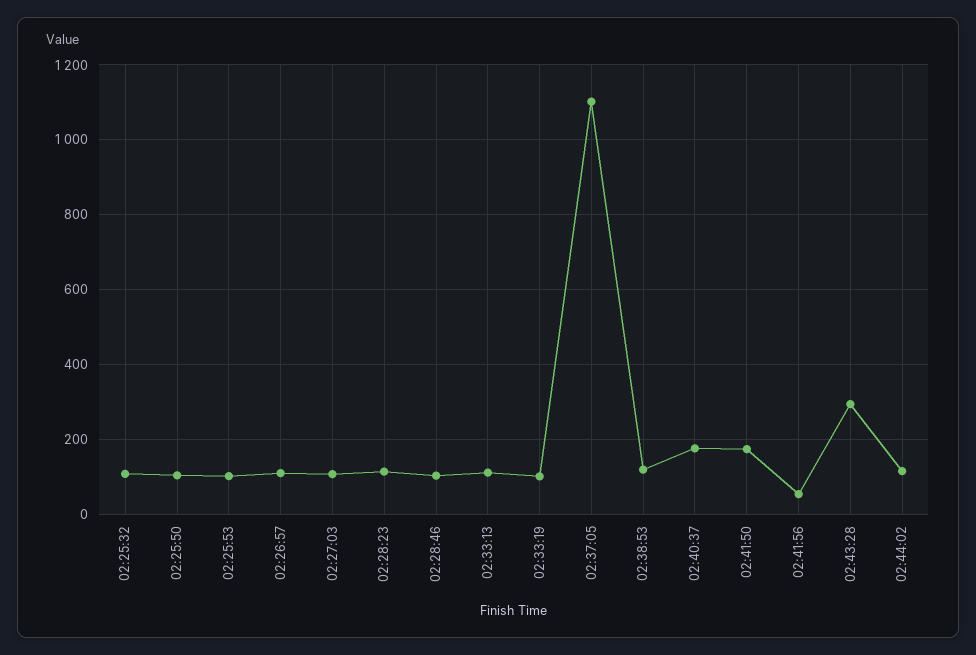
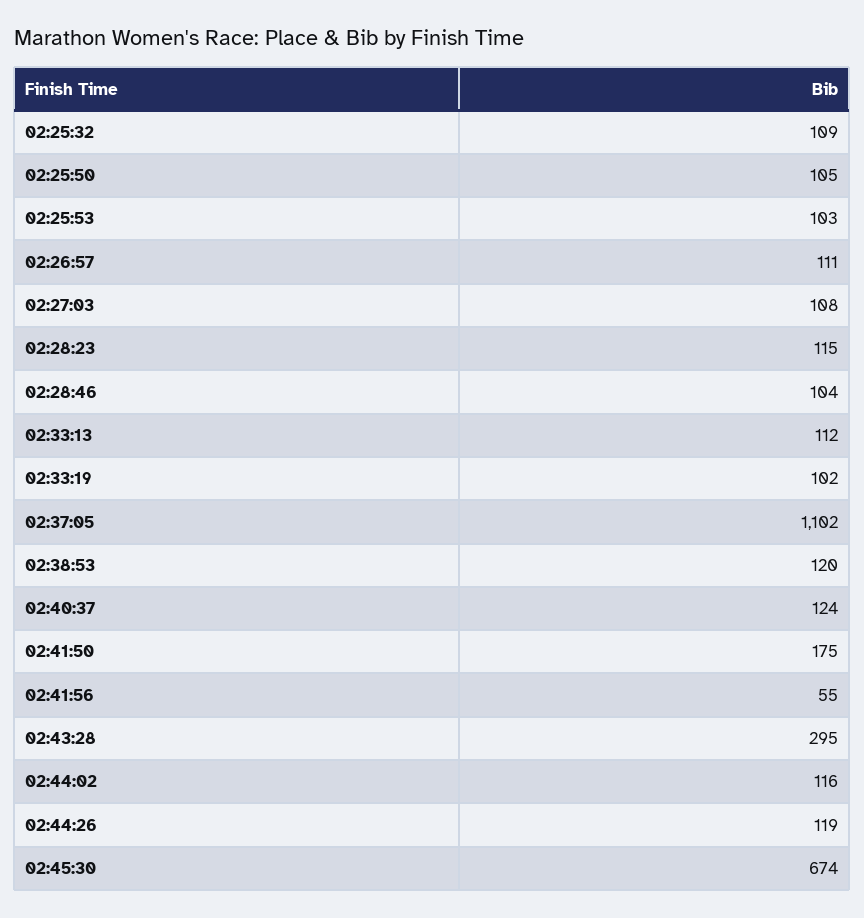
02:40:37: 180 -> 124
02:44:26: none -> 119
02:45:30: none -> 674

